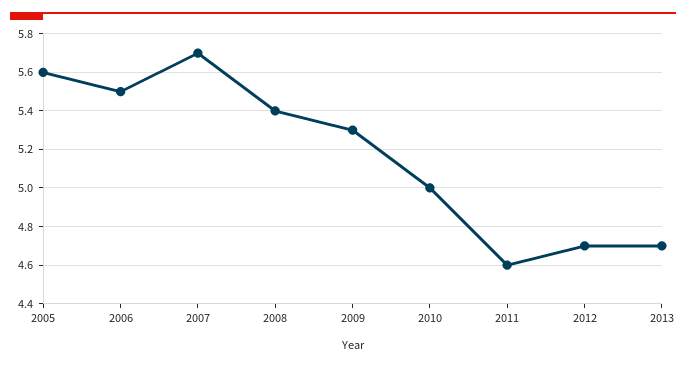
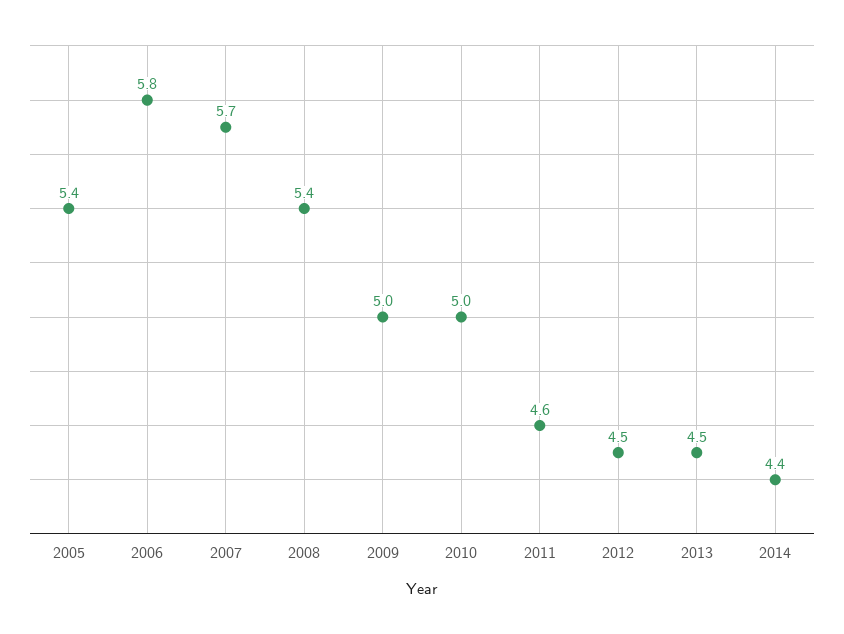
2005: 5.6 -> 5.4
2006: 5.5 -> 5.8
2009: 5.3 -> 5
2012: 4.7 -> 4.5
2013: 4.7 -> 4.5
2014: none -> 4.4

